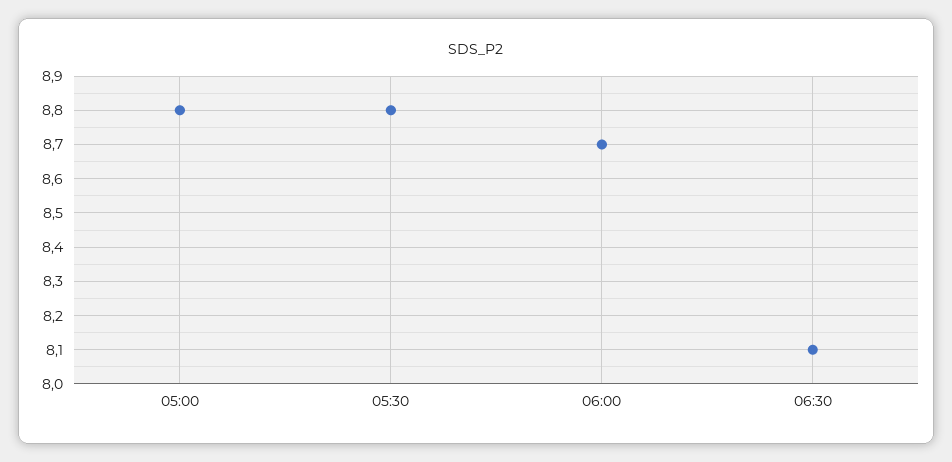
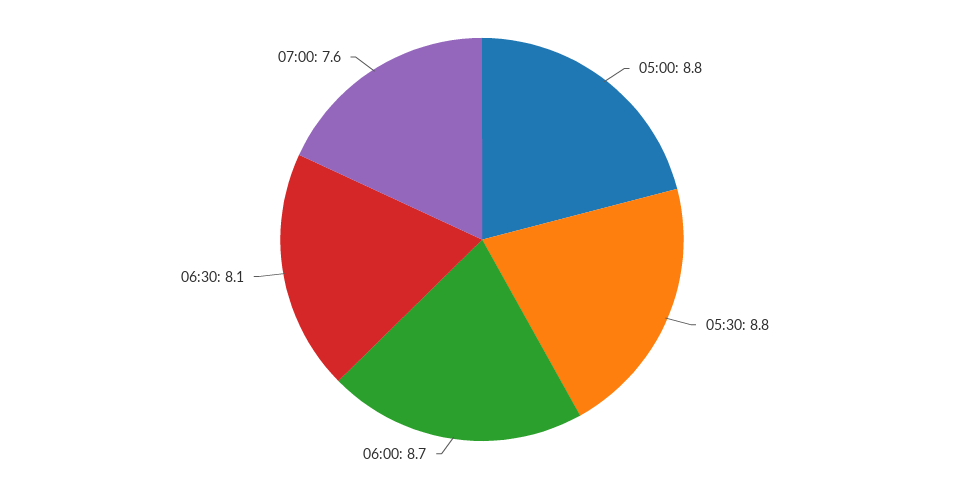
07:00: none -> 7.6

